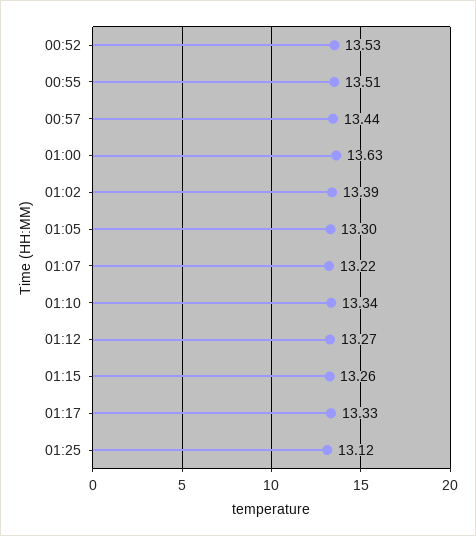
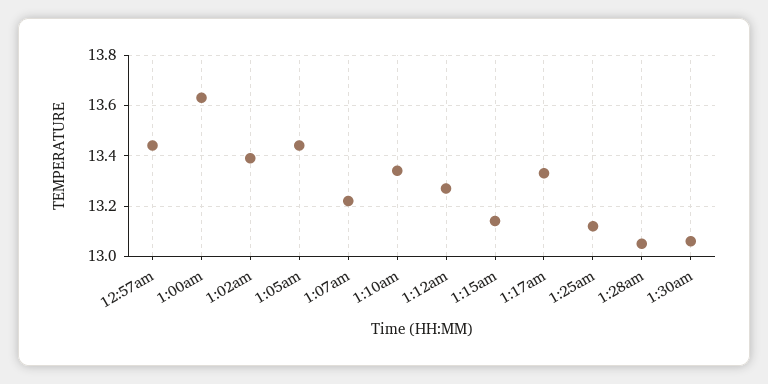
00:52: 13.53 -> none
00:55: 13.51 -> none
01:05: 13.3 -> 13.45
01:15: 13.26 -> 13.15
1:28am: none -> 13.05
1:30am: none -> 13.05

